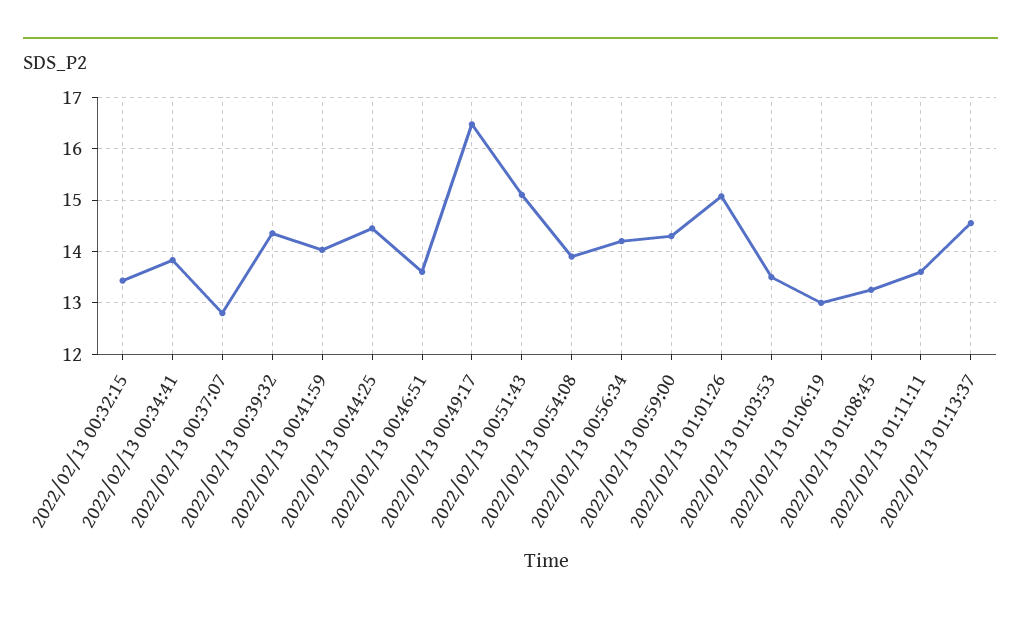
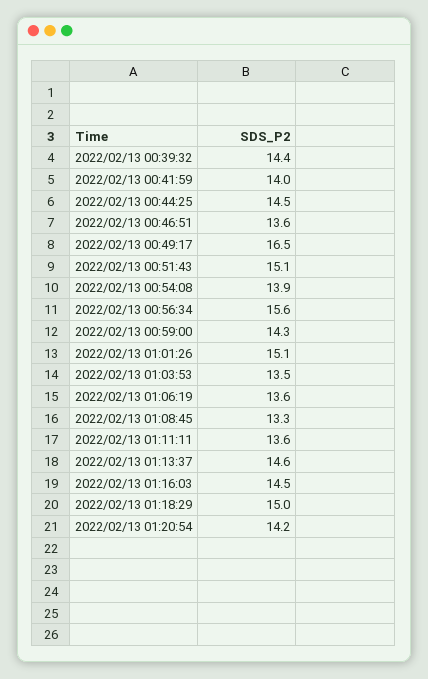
2022/02/13 00:32:15: 13.4 -> none
2022/02/13 00:34:41: 13.8 -> none
2022/02/13 00:37:07: 12.8 -> none
2022/02/13 00:56:34: 14.2 -> 15.6
2022/02/13 01:06:19: 13 -> 13.6
2022/02/13 01:16:03: none -> 14.5
2022/02/13 01:18:29: none -> 15
2022/02/13 01:20:54: none -> 14.2

